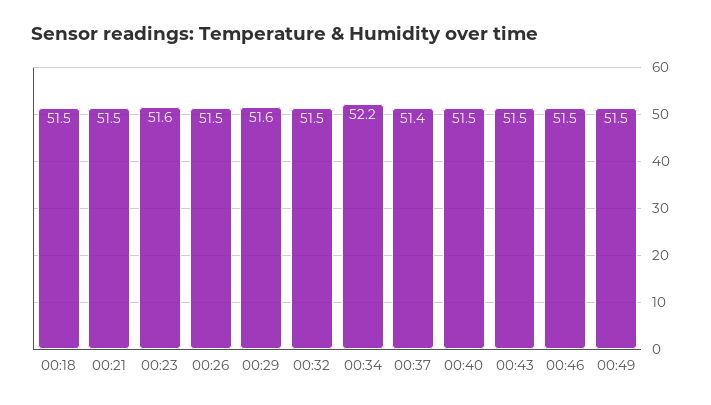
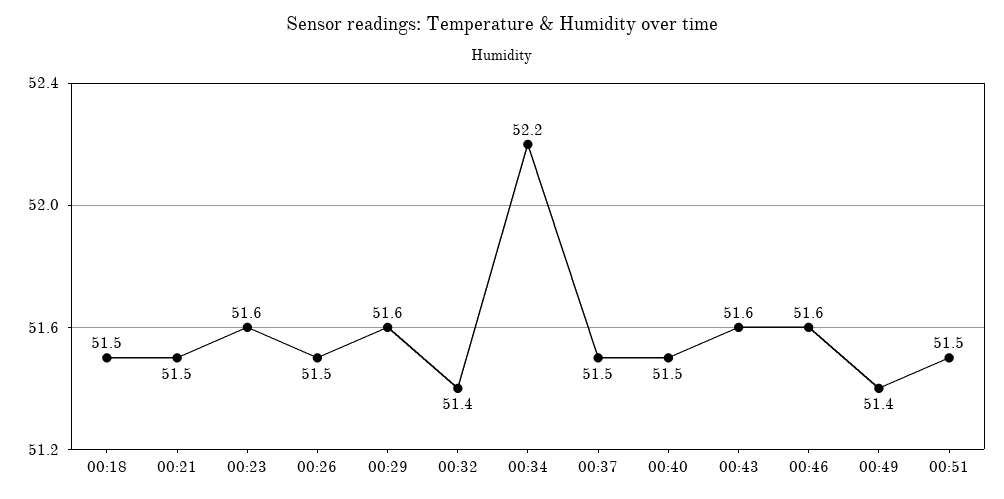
00:32: 51.5 -> 51.4
00:37: 51.4 -> 51.5
00:43: 51.5 -> 51.6
00:46: 51.5 -> 51.6
00:49: 51.5 -> 51.4
00:51: none -> 51.5

